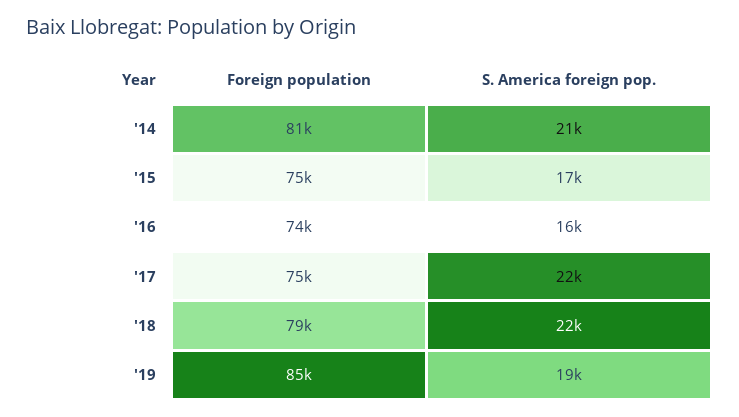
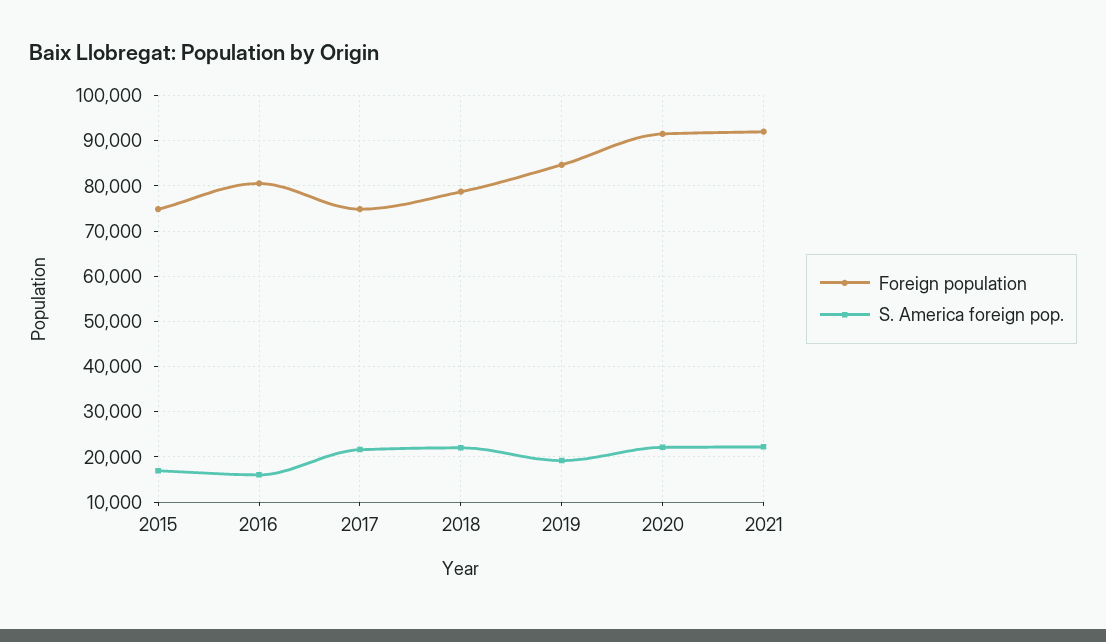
Foreign population, '14: 81000 -> none
S. America foreign pop., '14: 21000 -> none
Foreign population, '16: 74000 -> 80000
Foreign population, 2020: none -> 92000
S. America foreign pop., 2020: none -> 22000
Foreign population, 2021: none -> 92000
S. America foreign pop., 2021: none -> 22000

